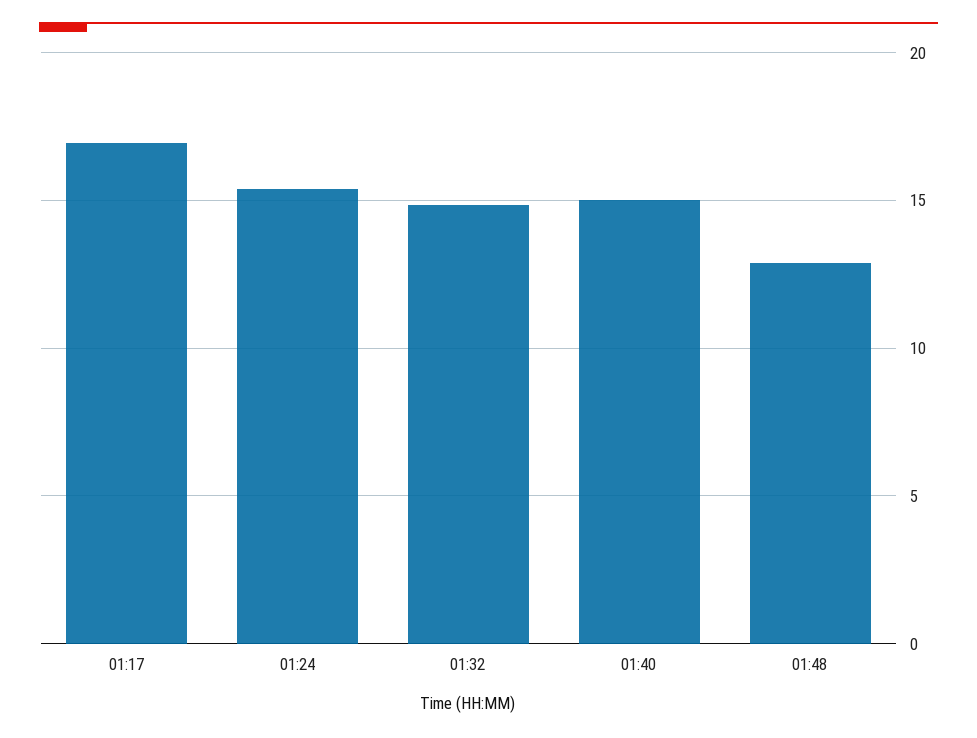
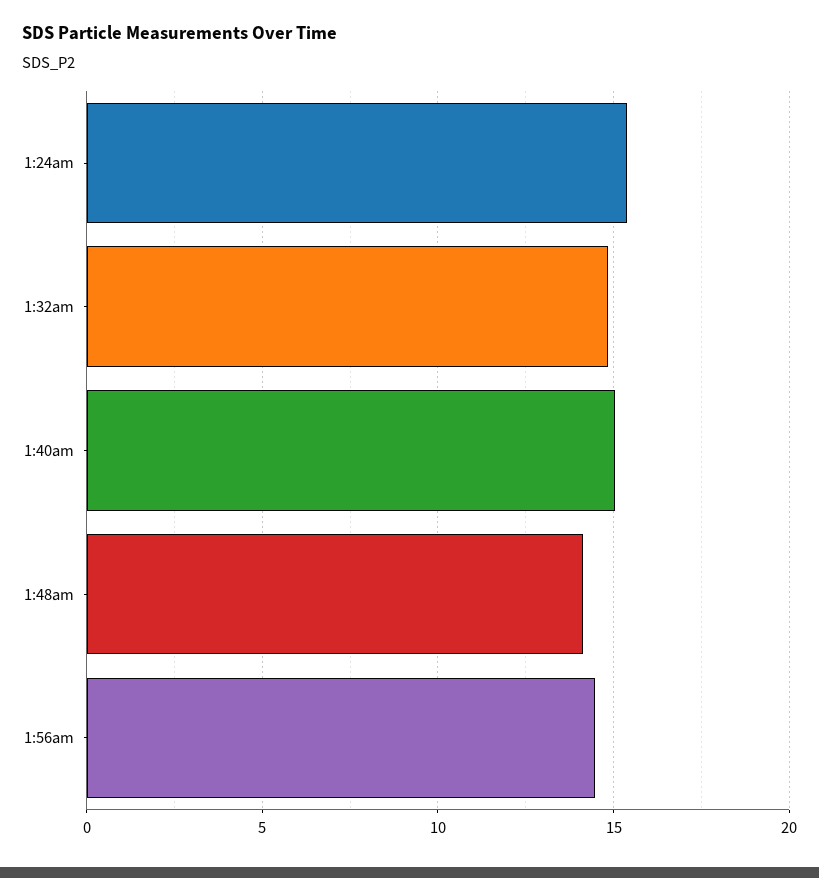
01:17: 17 -> none
01:48: 13 -> 14
1:56am: none -> 14.5

